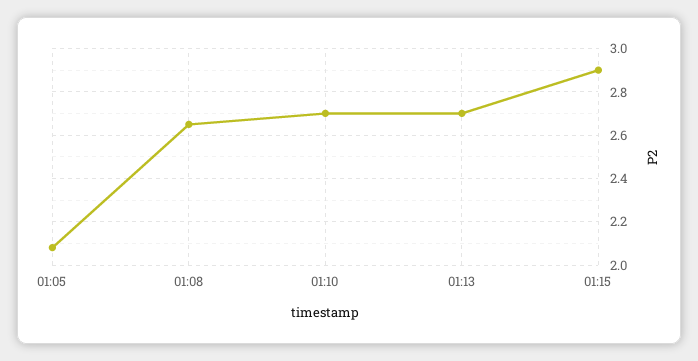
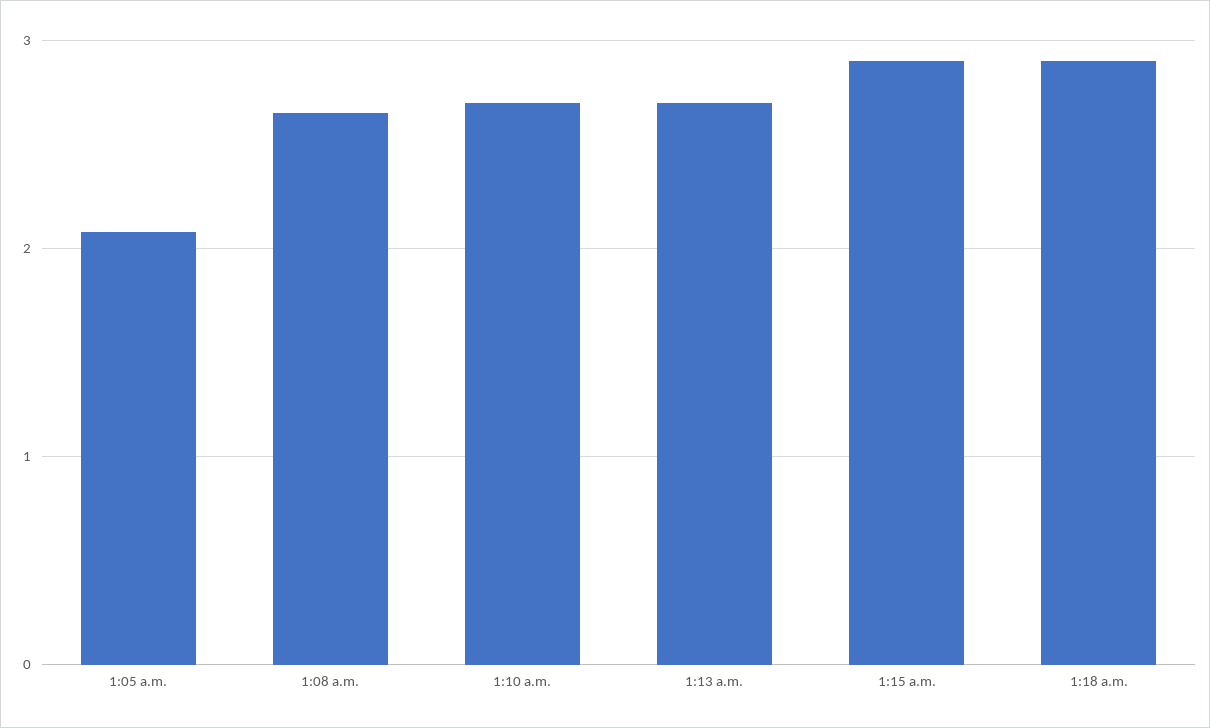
1:18 a.m.: none -> 2.9

